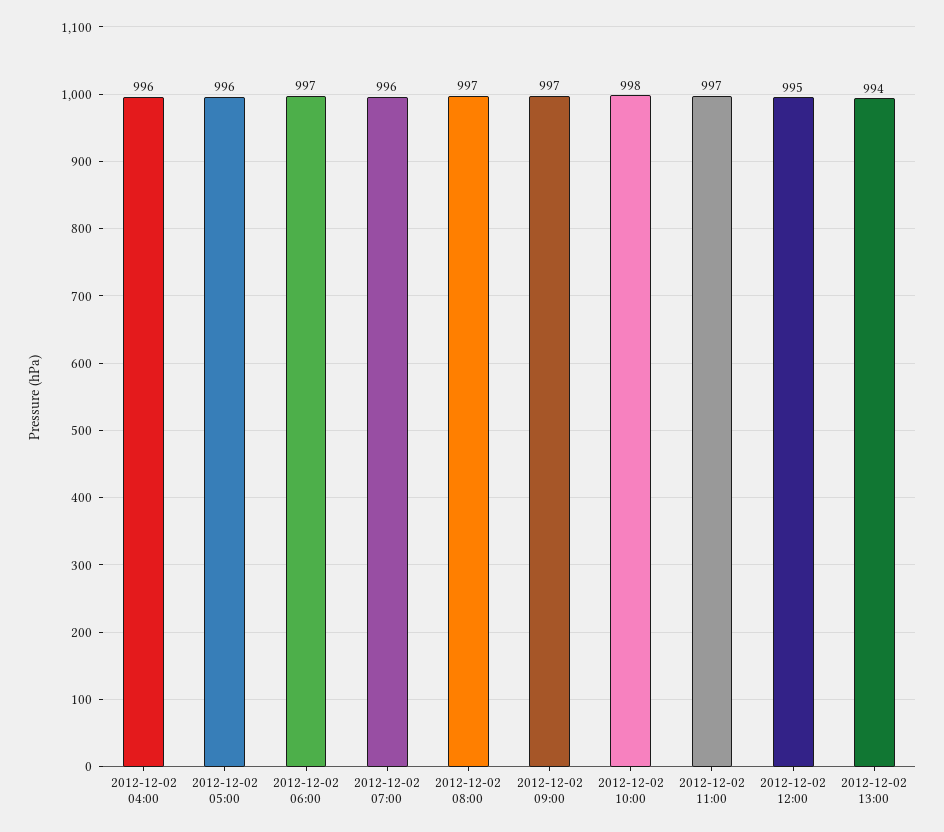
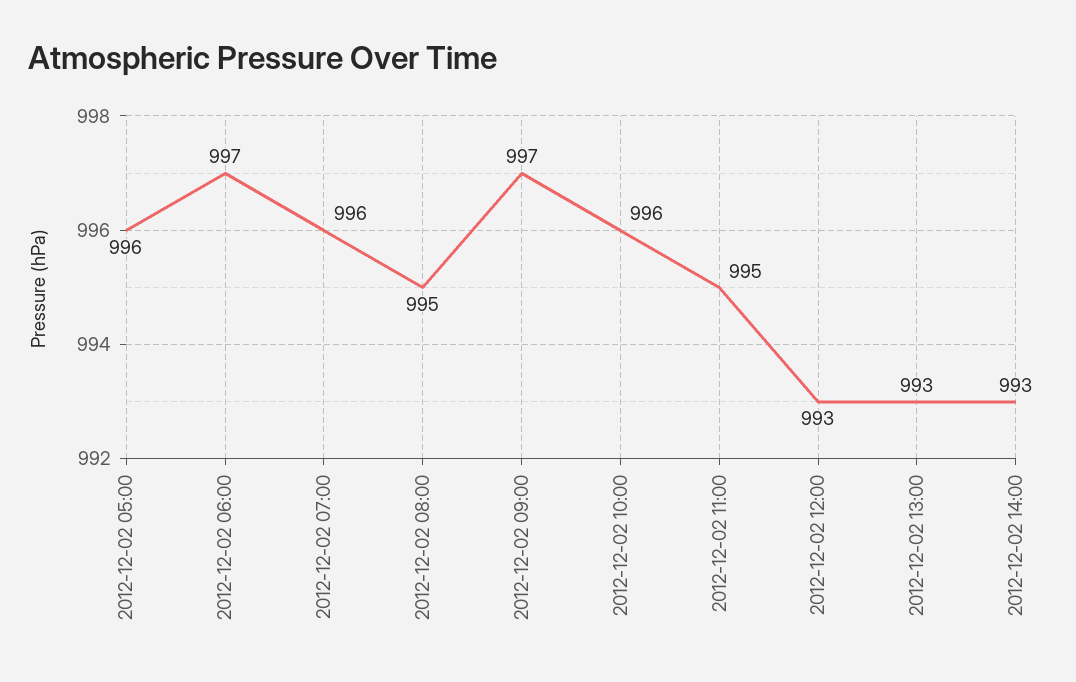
2012-12-02 04:00: 996 -> none
2012-12-02 08:00: 997 -> 995
2012-12-02 10:00: 998 -> 996
2012-12-02 11:00: 997 -> 995
2012-12-02 12:00: 995 -> 993
2012-12-02 13:00: 994 -> 993
2012-12-02 14:00: none -> 993

